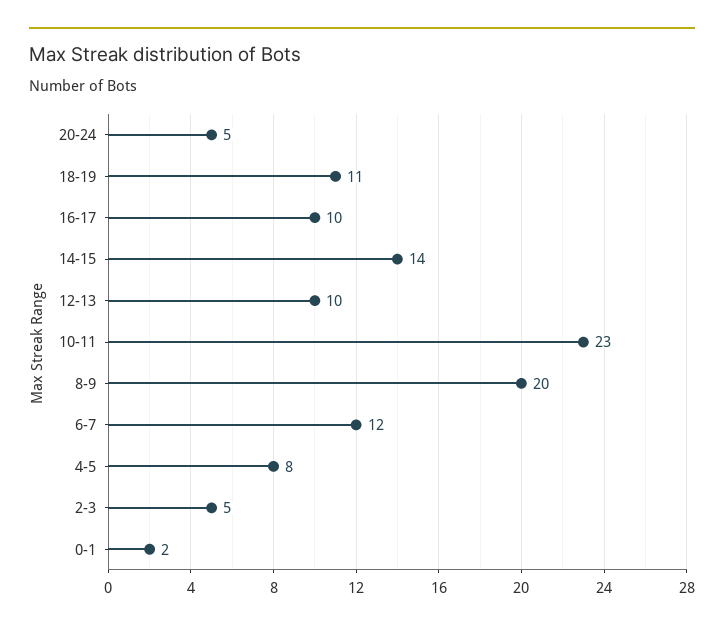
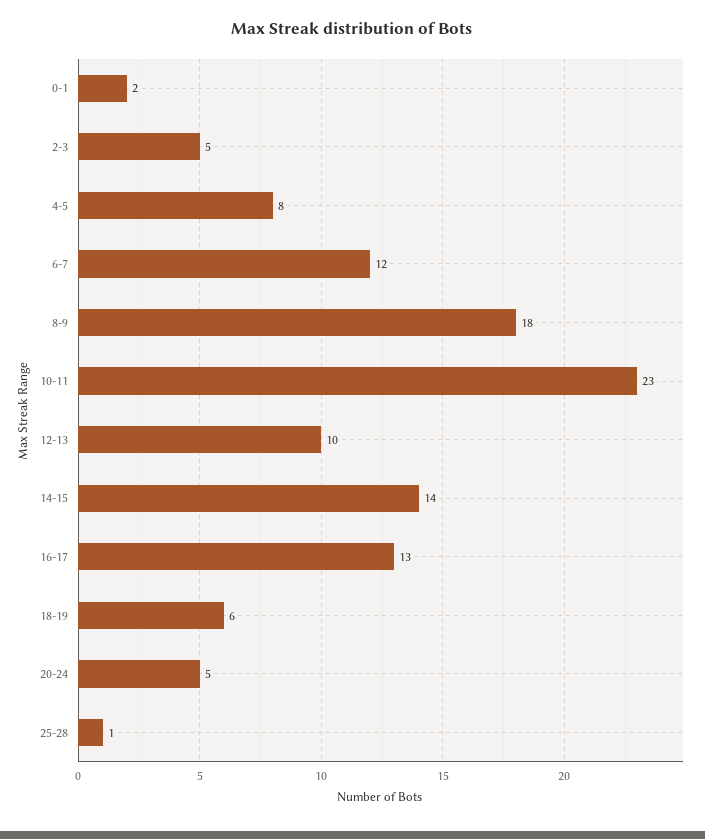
18-19: 11 -> 6
16-17: 10 -> 13
8-9: 20 -> 18
25-28: none -> 1

